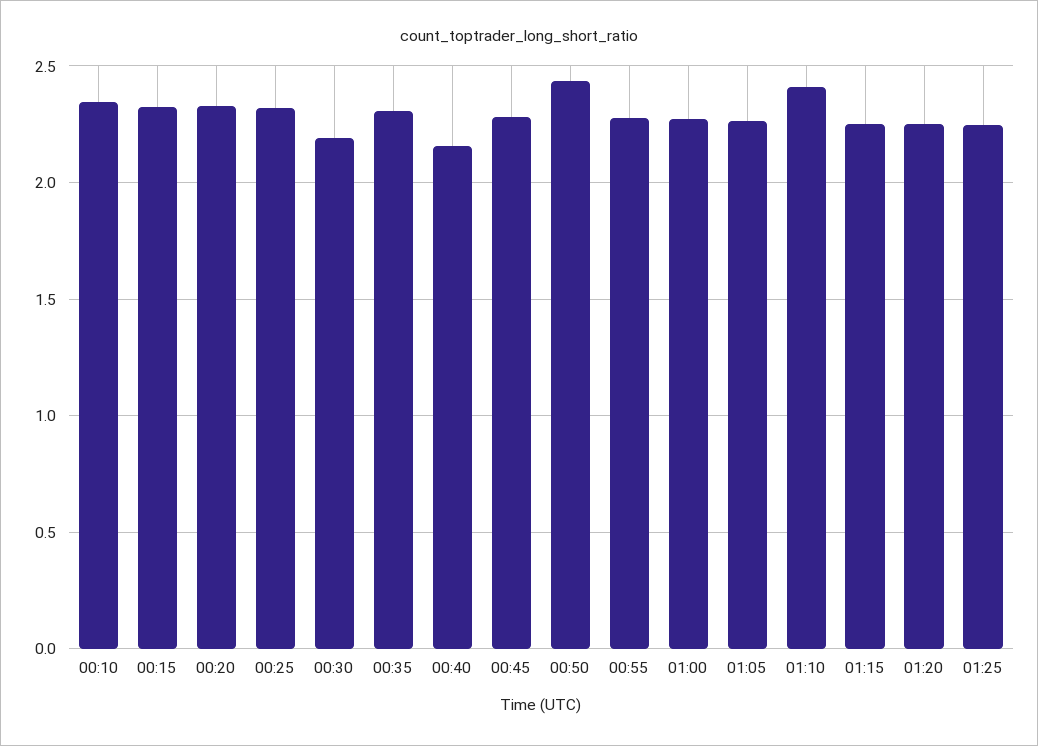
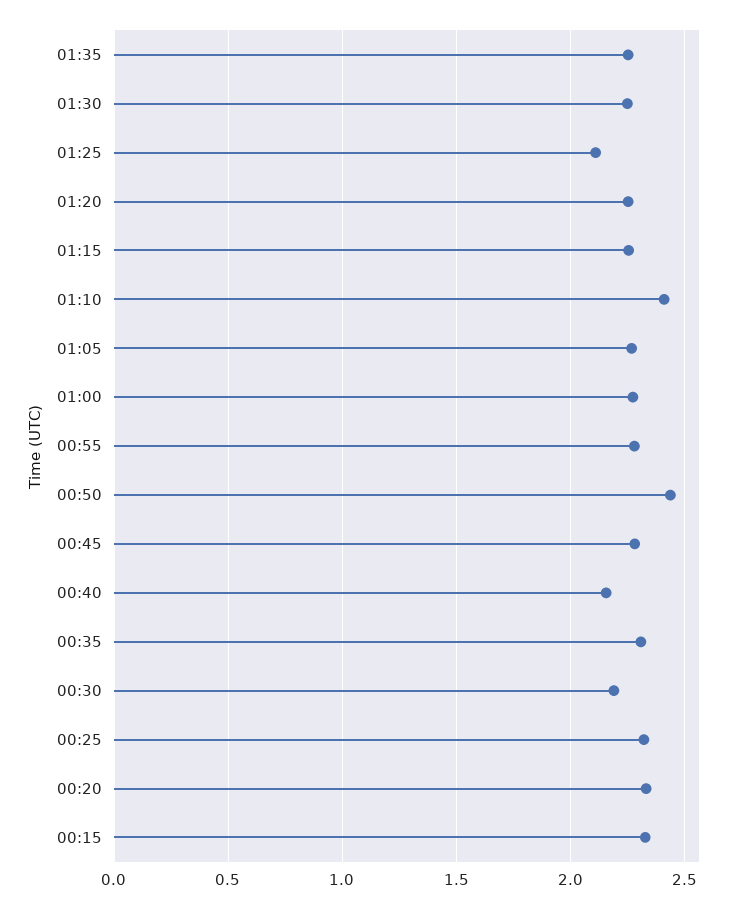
00:10: 2.35 -> none
01:25: 2.25 -> 2.1
01:35: none -> 2.25
01:30: none -> 2.25

